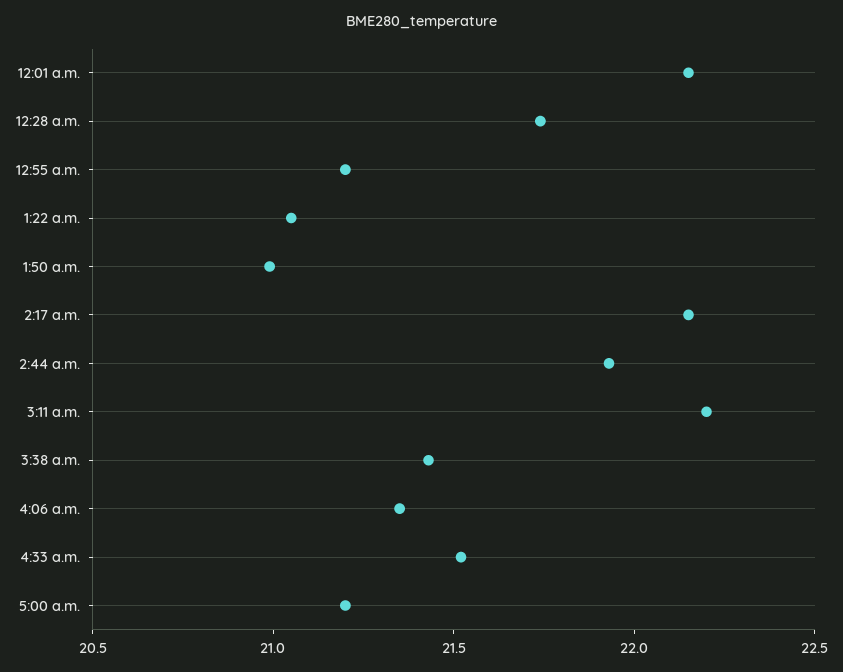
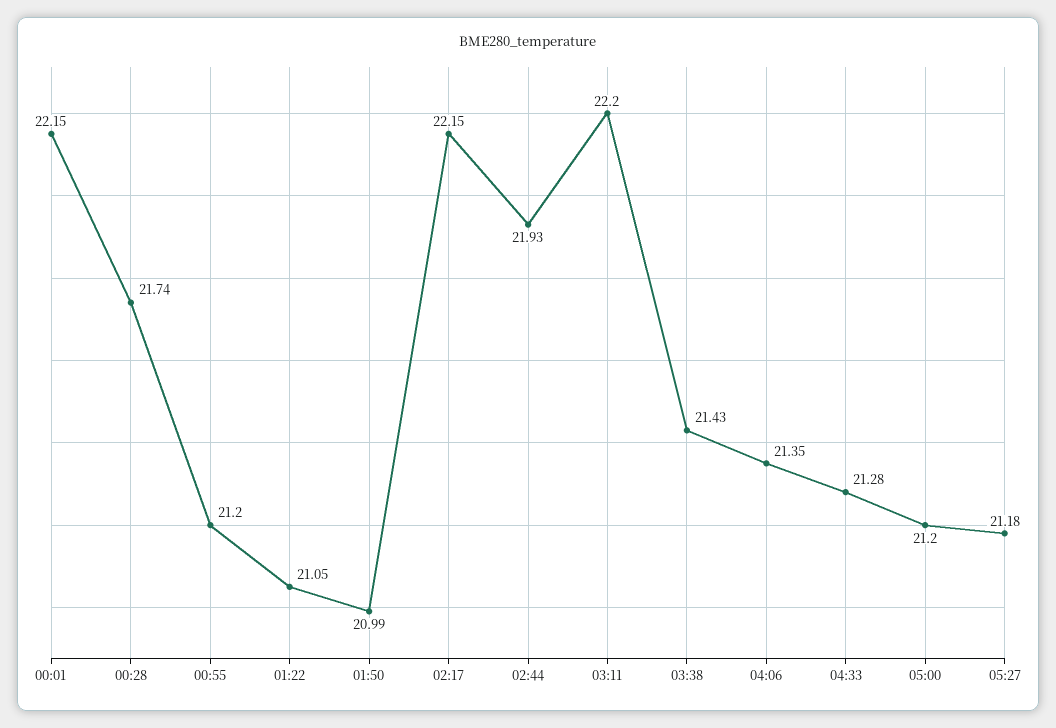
4:33 a.m.: 21.5 -> 21.28
05:27: none -> 21.18

